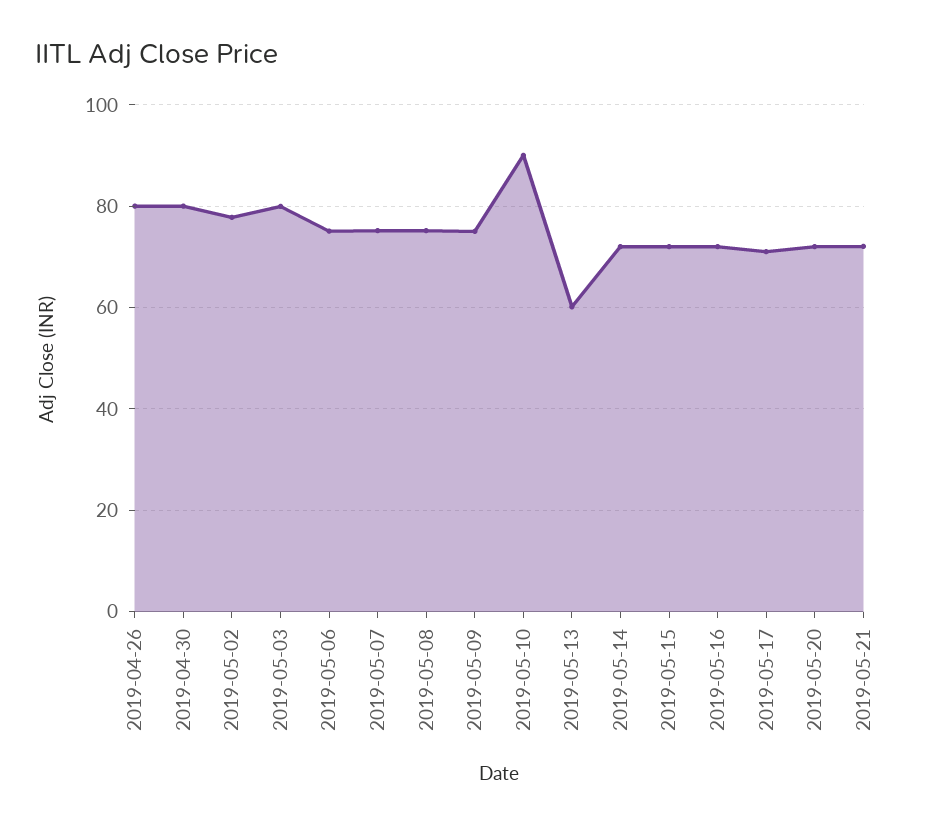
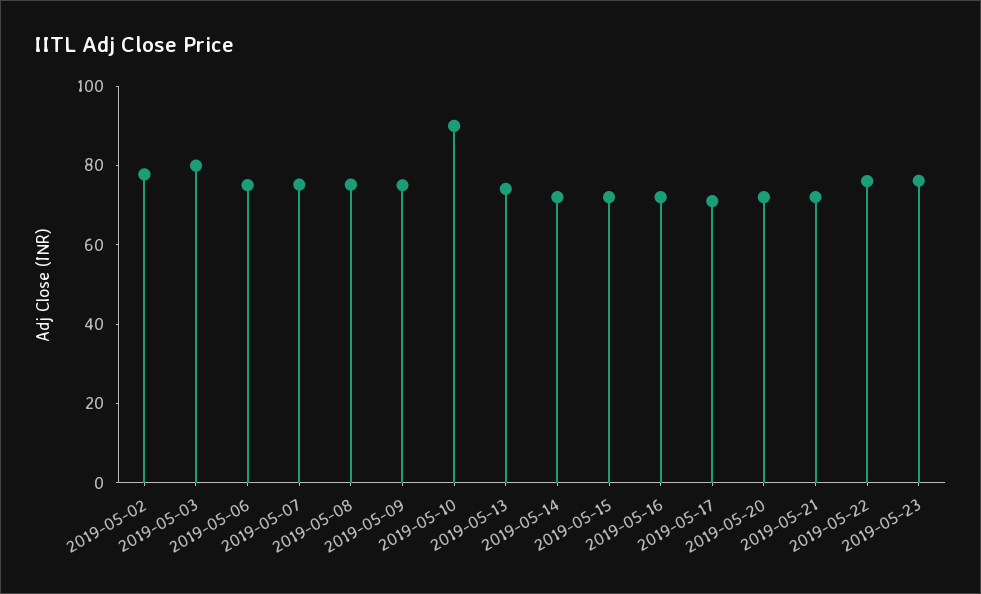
2019-04-26: 80 -> none
2019-04-30: 80 -> none
2019-05-13: 60 -> 75
2019-05-22: none -> 75
2019-05-23: none -> 75

